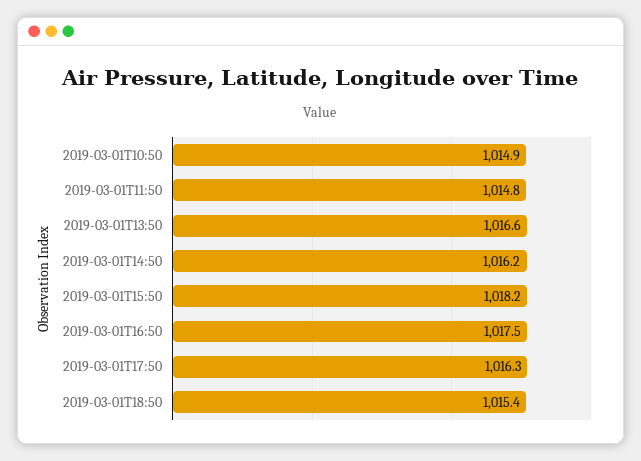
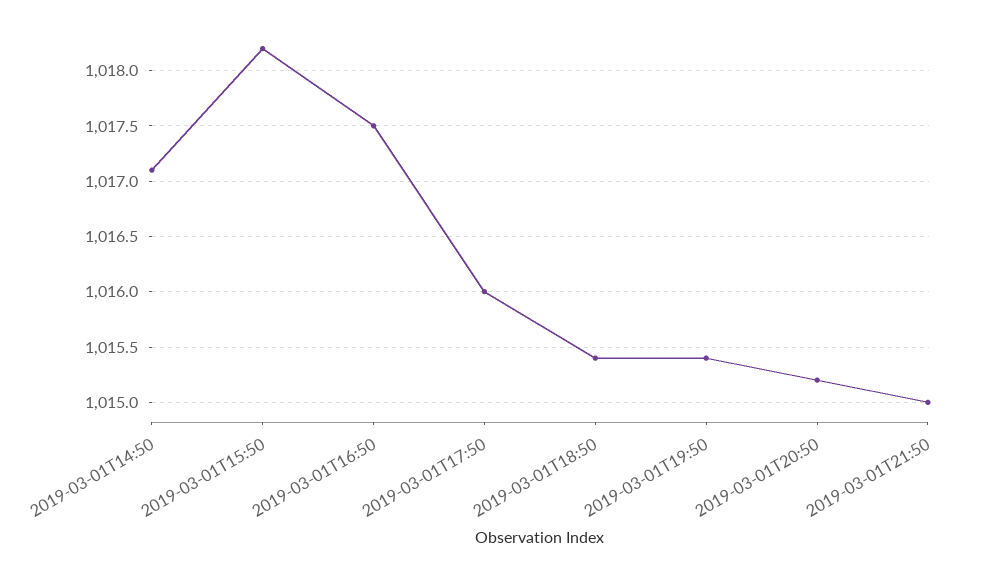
2019-03-01T10:50: 1014.9 -> none
2019-03-01T11:50: 1014.8 -> none
2019-03-01T13:50: 1016.6 -> none
2019-03-01T14:50: 1016.2 -> 1017.1
2019-03-01T17:50: 1016.3 -> 1016
2019-03-01T19:50: none -> 1015.4
2019-03-01T20:50: none -> 1015.2
2019-03-01T21:50: none -> 1015

